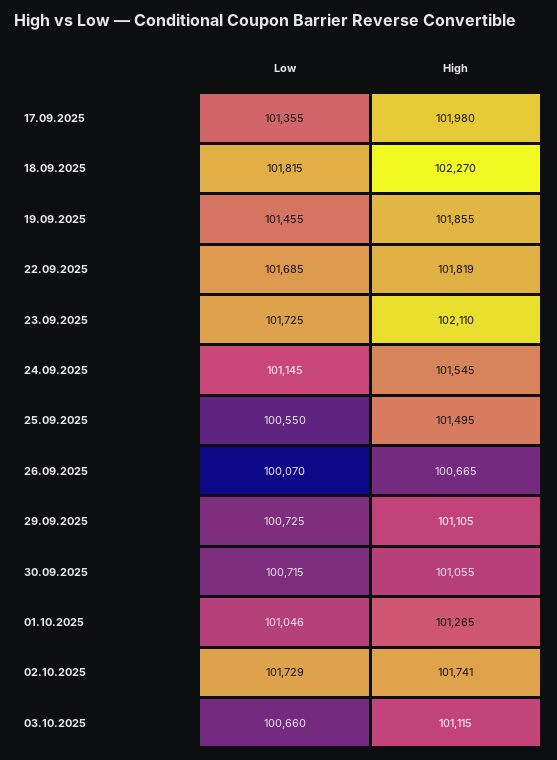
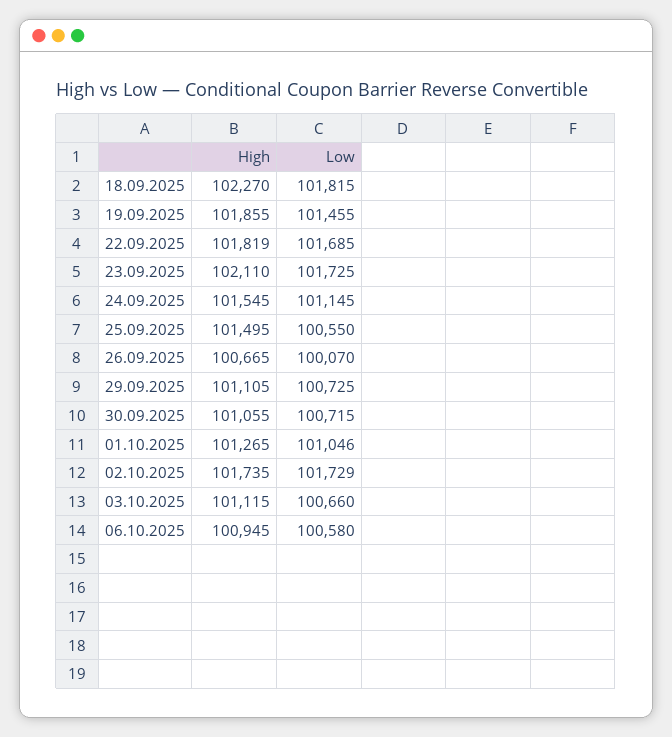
Low, 17.09.2025: 101355 -> none
High, 17.09.2025: 101980 -> none
High, 02.10.2025: 101741 -> 101735
High, 06.10.2025: none -> 100945
Low, 06.10.2025: none -> 100580

